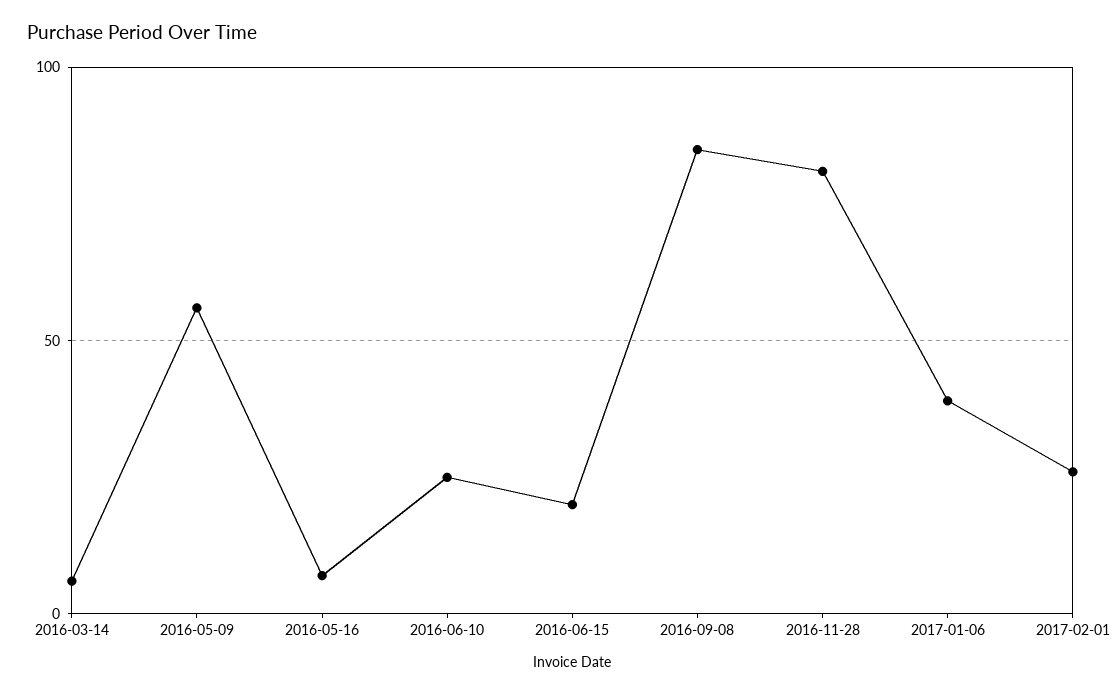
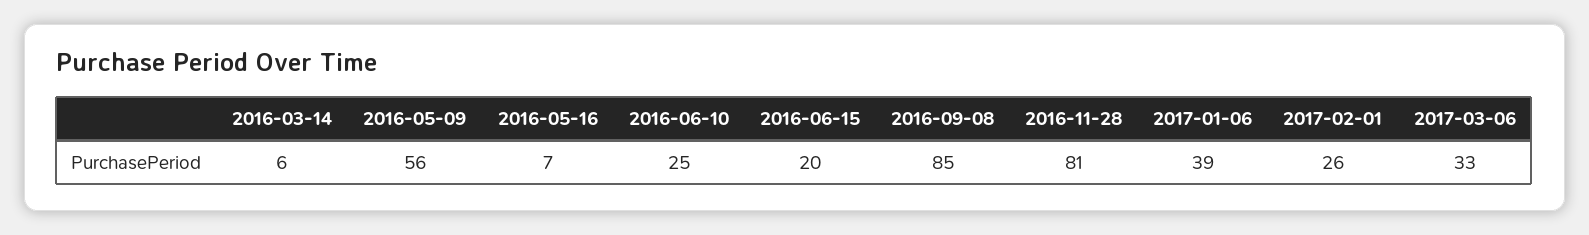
2017-03-06: none -> 33

